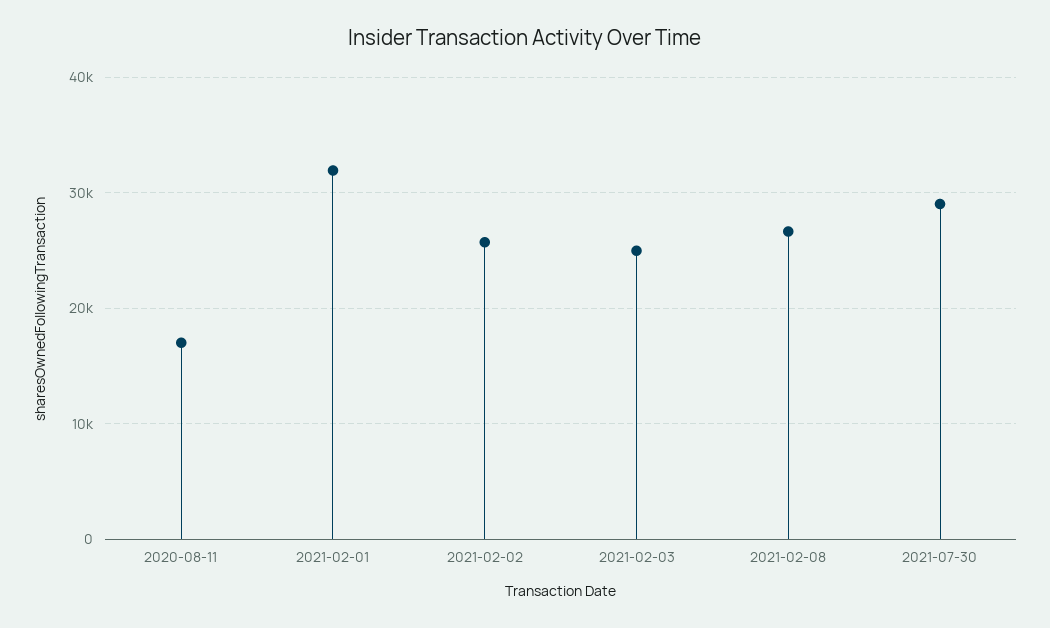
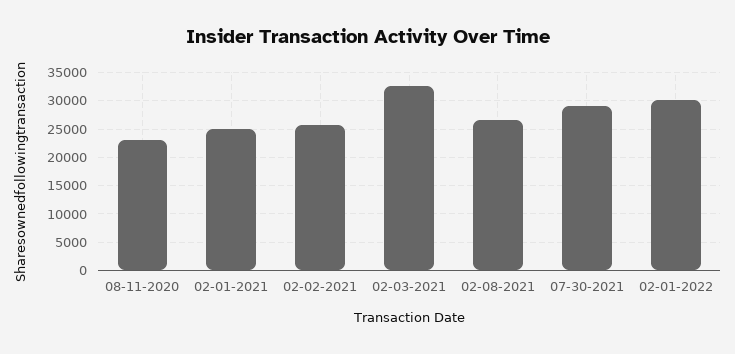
2020-08-11: 17000 -> 22500
2021-02-01: 32000 -> 25000
2021-02-03: 25000 -> 32500
02-01-2022: none -> 30000

